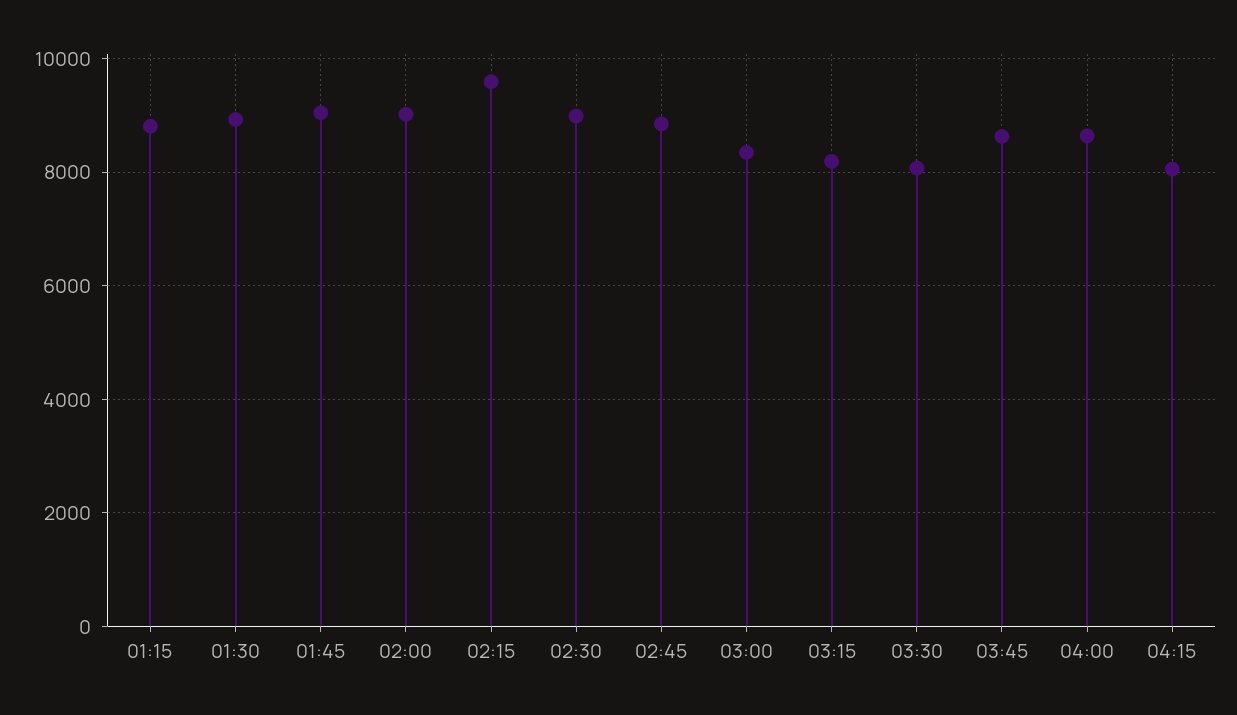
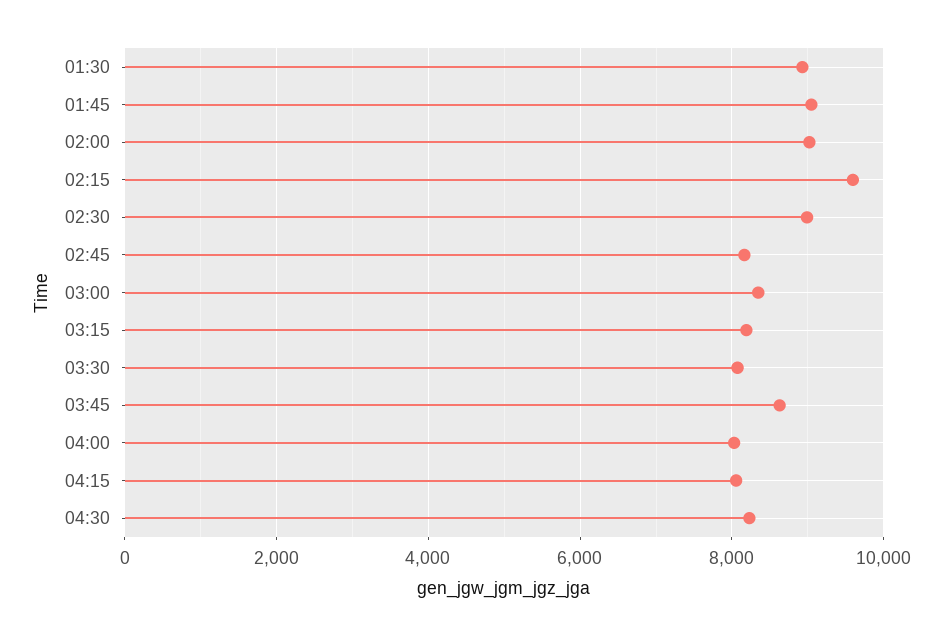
01:15: 8800 -> none
02:45: 8800 -> 8200
04:00: 8600 -> 8000
04:30: none -> 8200

